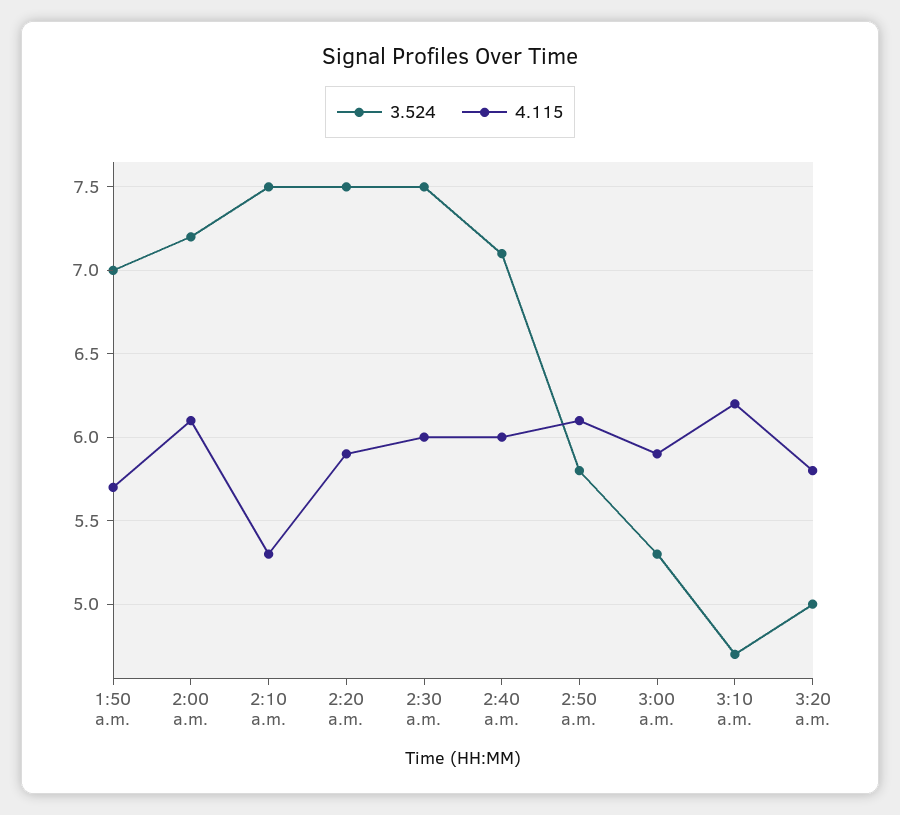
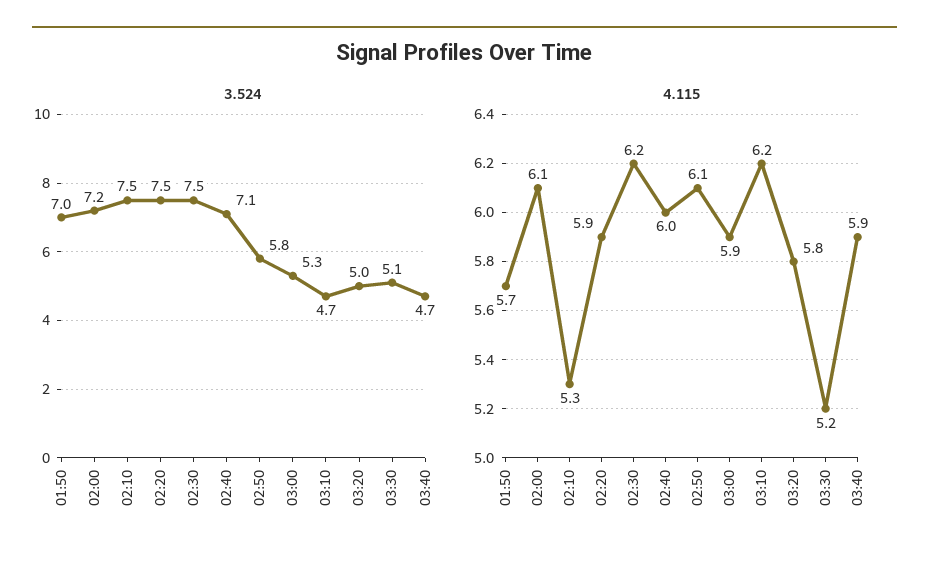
4.115, 2:30 a.m.: 6 -> 6.2
3.524, 03:30: none -> 5.1
3.524, 03:40: none -> 4.7
4.115, 03:30: none -> 5.2
4.115, 03:40: none -> 5.9

